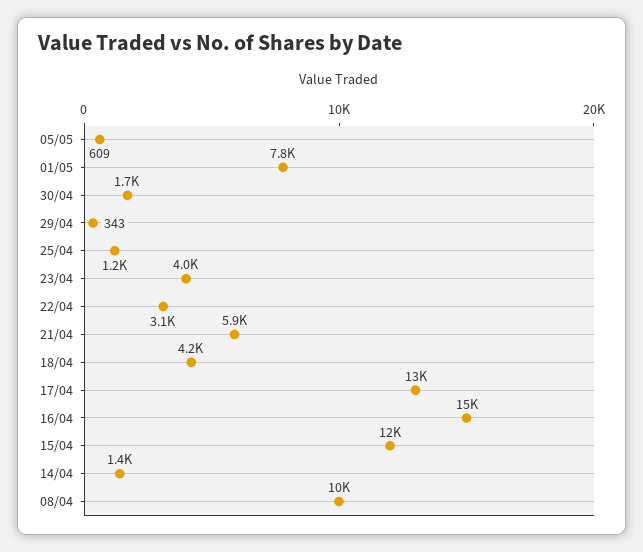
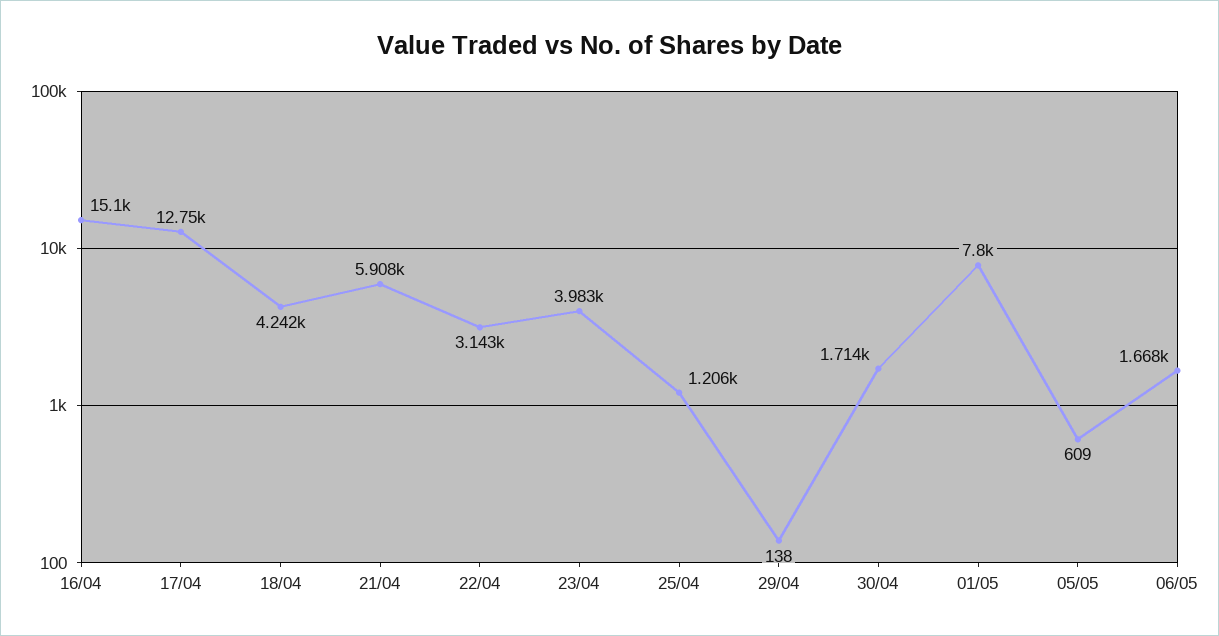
29/04: 343 -> 138
15/04: 12000 -> none
14/04: 1400 -> none
08/04: 10000 -> none
06/05: none -> 1668

